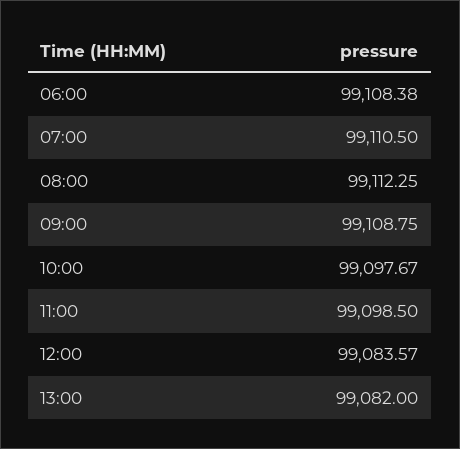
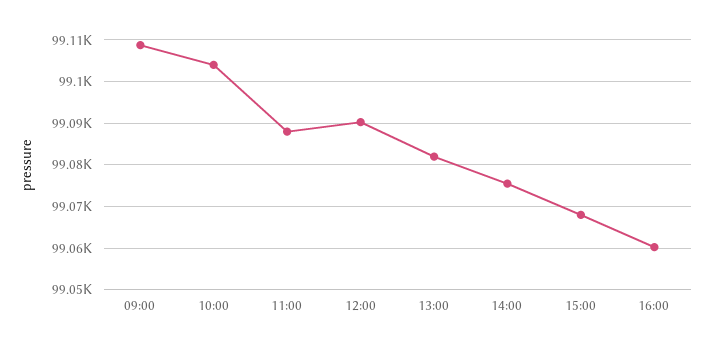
06:00: 99108.38 -> none
07:00: 99110.5 -> none
08:00: 99112.25 -> none
10:00: 99097.67 -> 99104
11:00: 99098.5 -> 99088
12:00: 99083.57 -> 99090
14:00: none -> 99076
15:00: none -> 99068
16:00: none -> 99060

